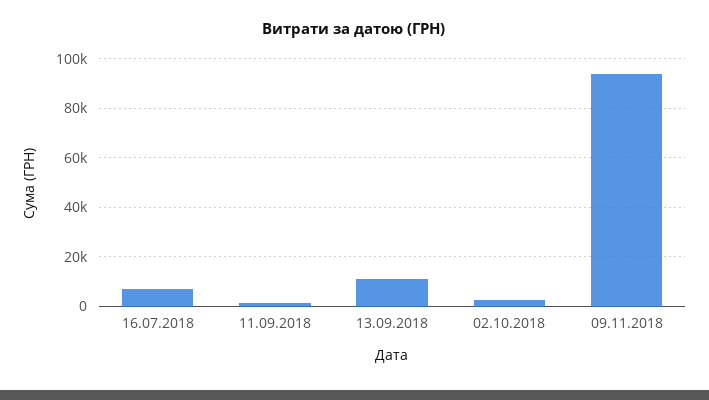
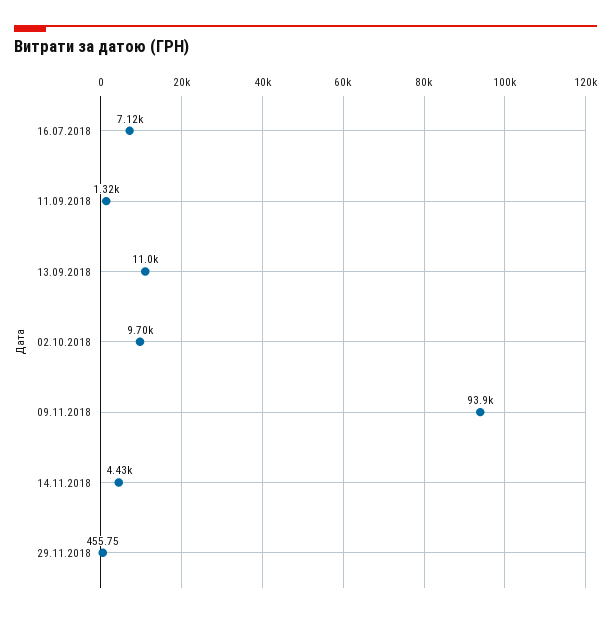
02.10.2018: 2500 -> 9700
14.11.2018: none -> 4430
29.11.2018: none -> 455.75

